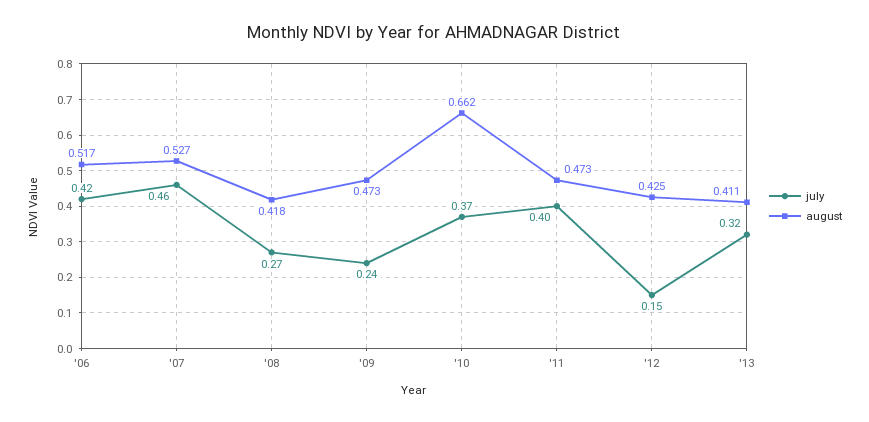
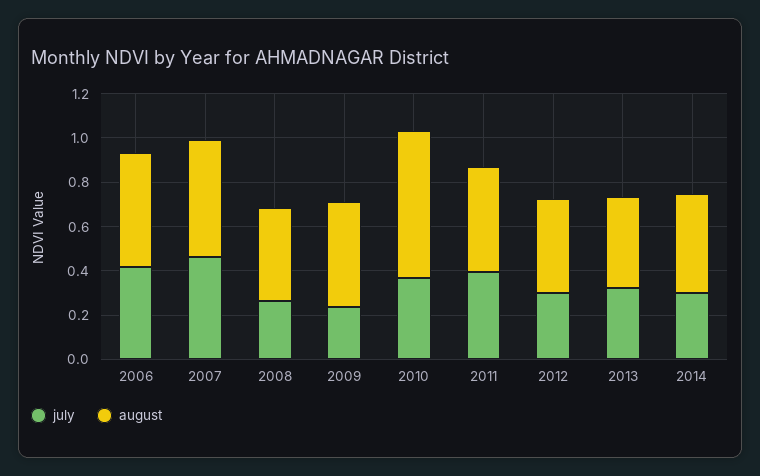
july, '12: 0.15 -> 0.3
july, 2014: none -> 0.3
august, 2014: none -> 0.45

